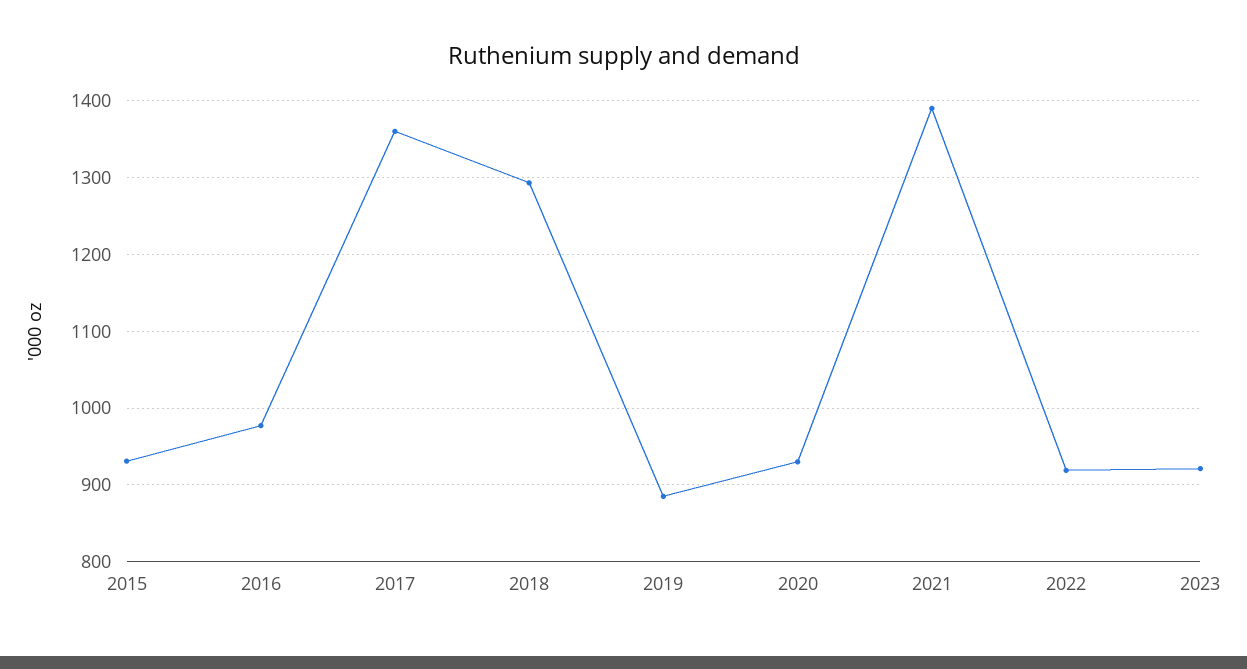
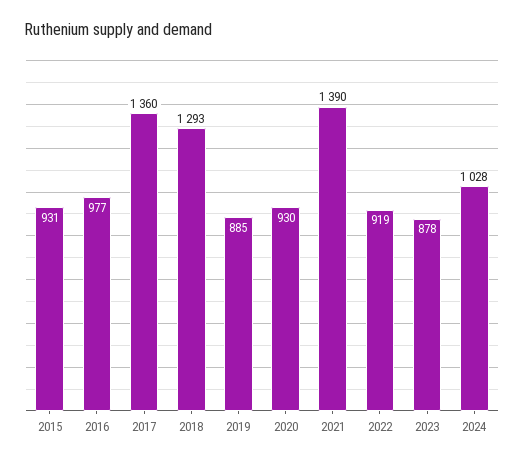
2023: 920 -> 878
2024: none -> 1028

